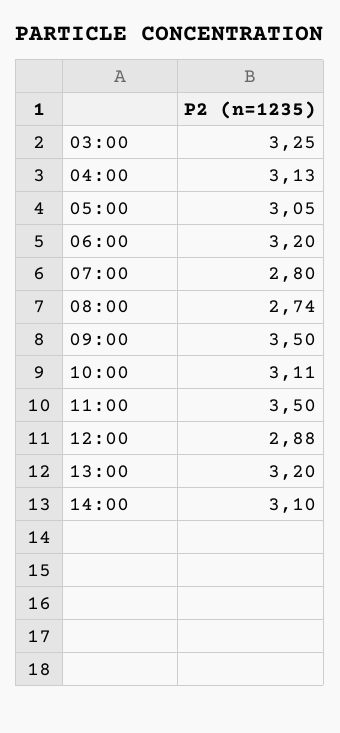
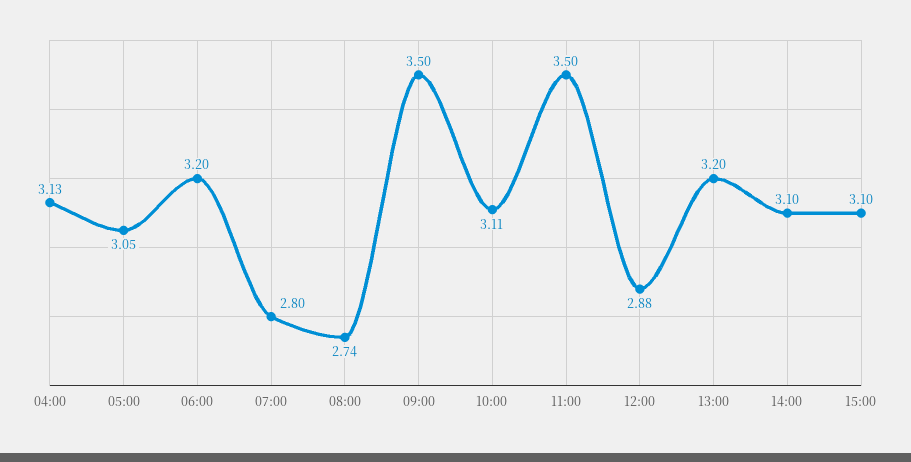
03:00: 3.25 -> none
15:00: none -> 3.1

